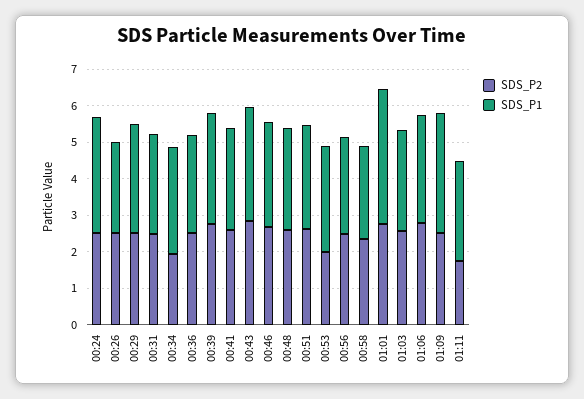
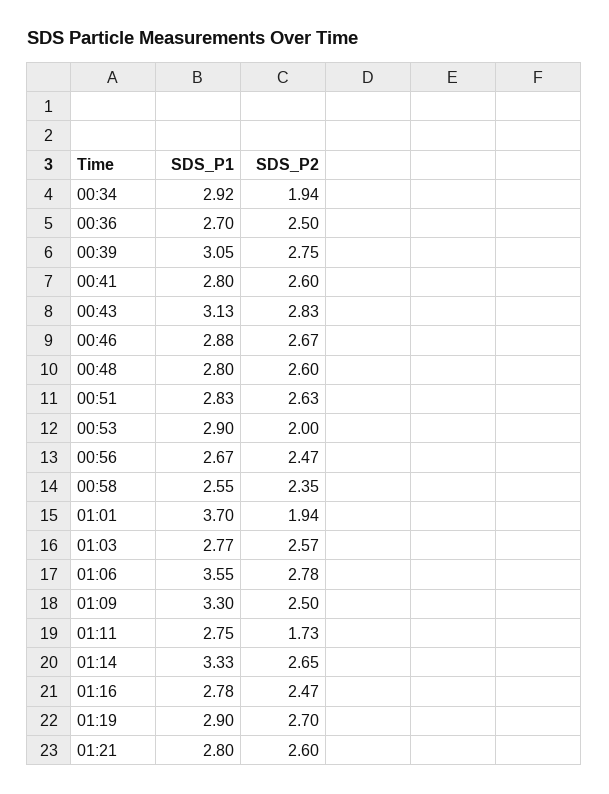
SDS_P2, 00:24: 2.5 -> none
SDS_P1, 00:24: 3.25 -> none
SDS_P2, 00:26: 2.5 -> none
SDS_P1, 00:26: 2.5 -> none
SDS_P2, 00:29: 2.5 -> none
SDS_P1, 00:29: 3 -> none
SDS_P2, 00:31: 2.5 -> none
SDS_P1, 00:31: 2.75 -> none
SDS_P2, 01:01: 2.75 -> 1.94
SDS_P1, 01:06: 3 -> 3.55
SDS_P1, 01:14: none -> 3.33
SDS_P2, 01:14: none -> 2.65
SDS_P1, 01:16: none -> 2.78
SDS_P2, 01:16: none -> 2.47
SDS_P1, 01:19: none -> 2.9
SDS_P2, 01:19: none -> 2.7
SDS_P1, 01:21: none -> 2.8
SDS_P2, 01:21: none -> 2.6

